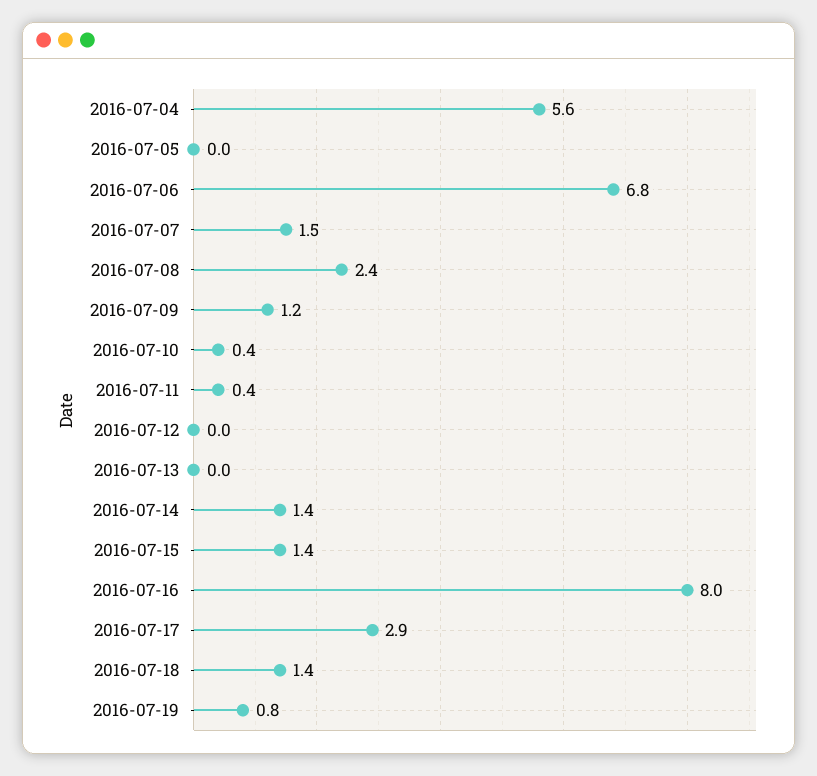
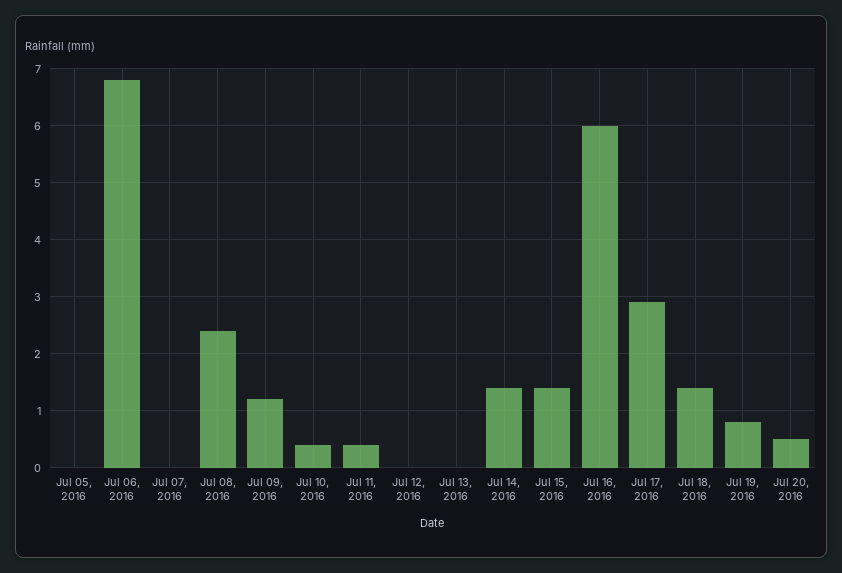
2016-07-04: 5.6 -> none
2016-07-07: 1.5 -> 0
2016-07-16: 8 -> 6
Jul 20, 2016: none -> 0.5

